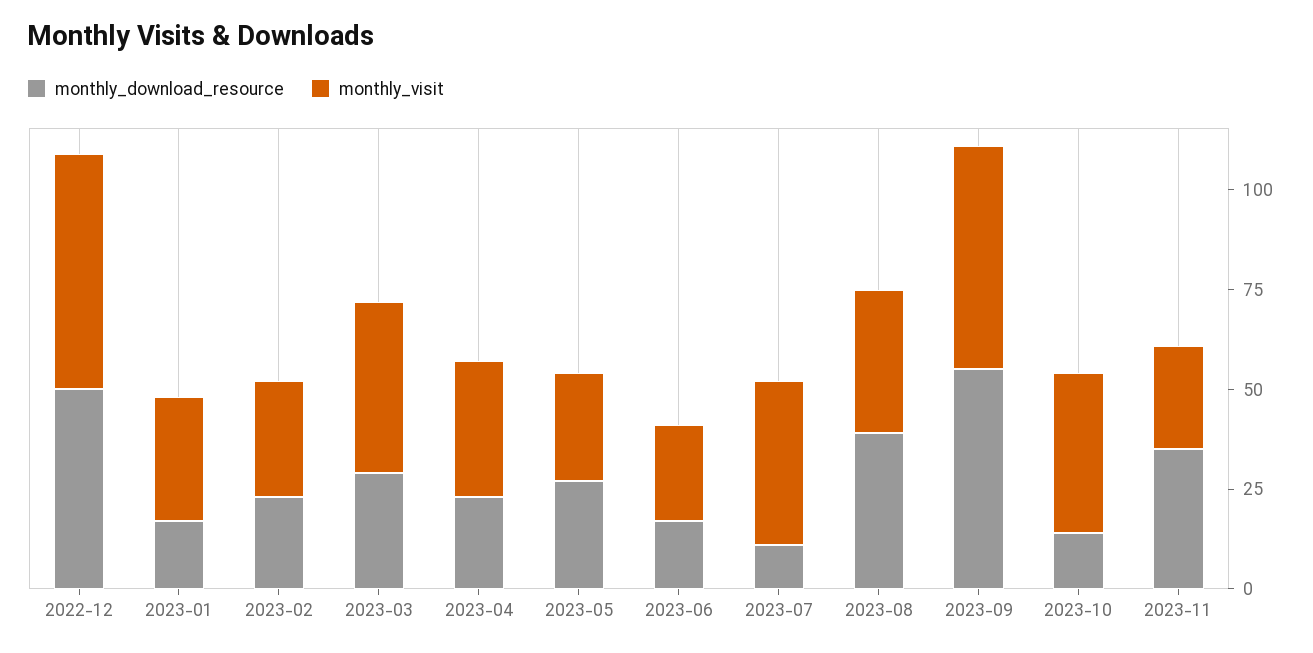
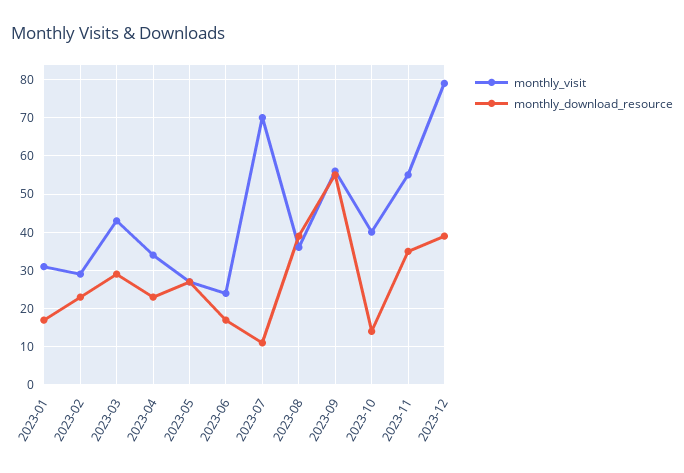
monthly_download_resource, 2022-12: 50 -> none
monthly_visit, 2022-12: 60 -> none
monthly_visit, 2023-07: 40 -> 70
monthly_visit, 2023-11: 25 -> 55
monthly_visit, 2023-12: none -> 80
monthly_download_resource, 2023-12: none -> 40

